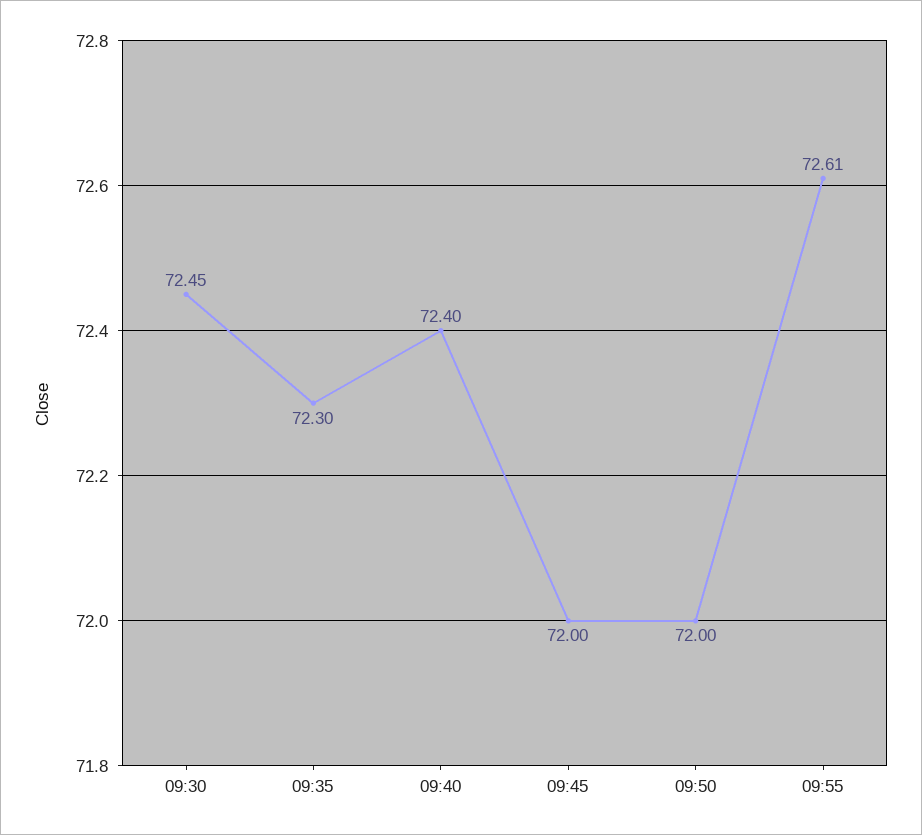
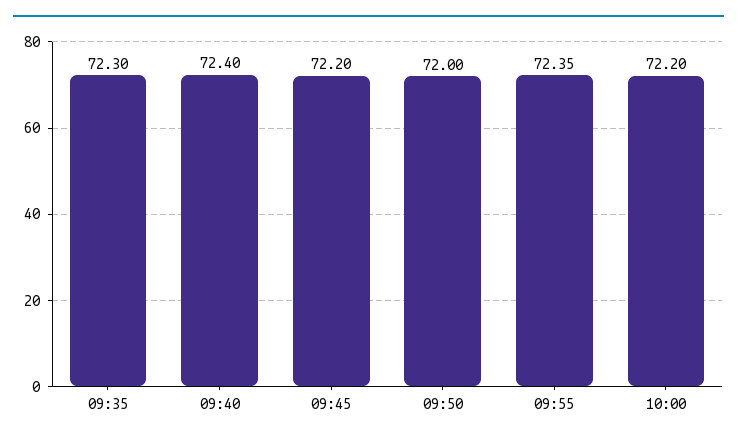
09:30: 72.45 -> none
09:45: 72 -> 72.2
09:55: 72.61 -> 72.35
10:00: none -> 72.2

